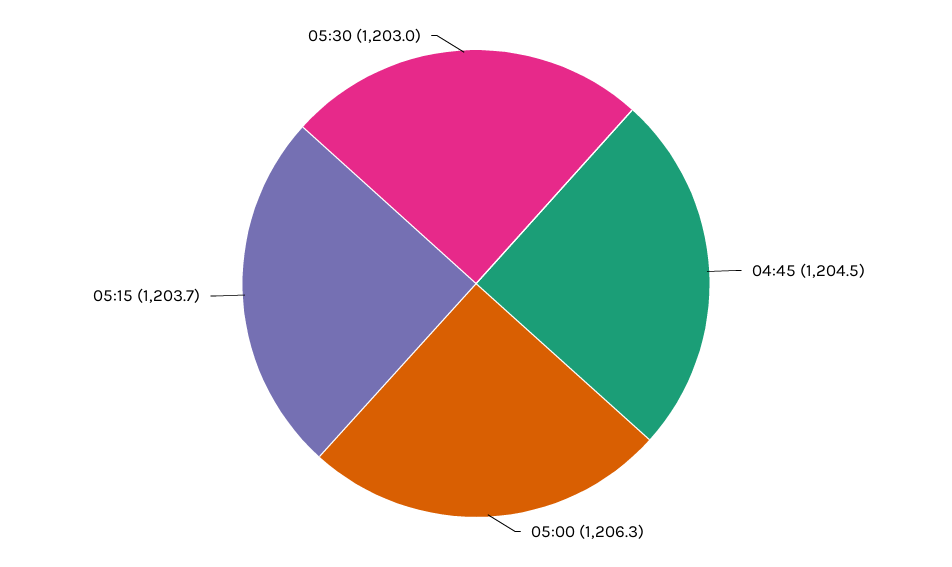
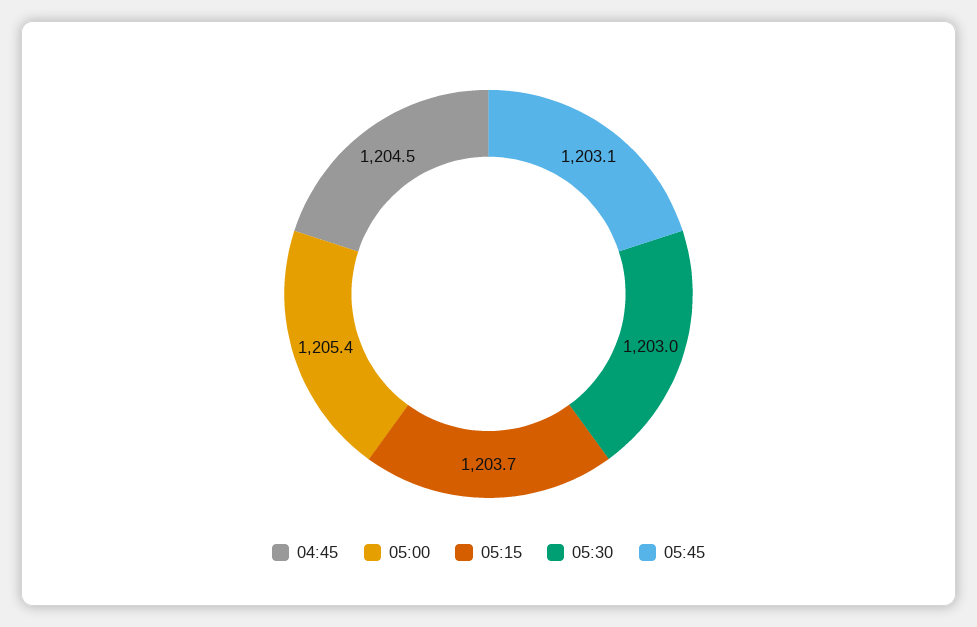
05:00: 1206.3 -> 1205.4
05:45: none -> 1203.1

